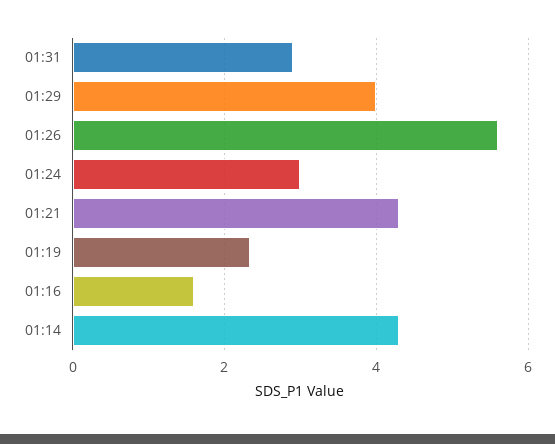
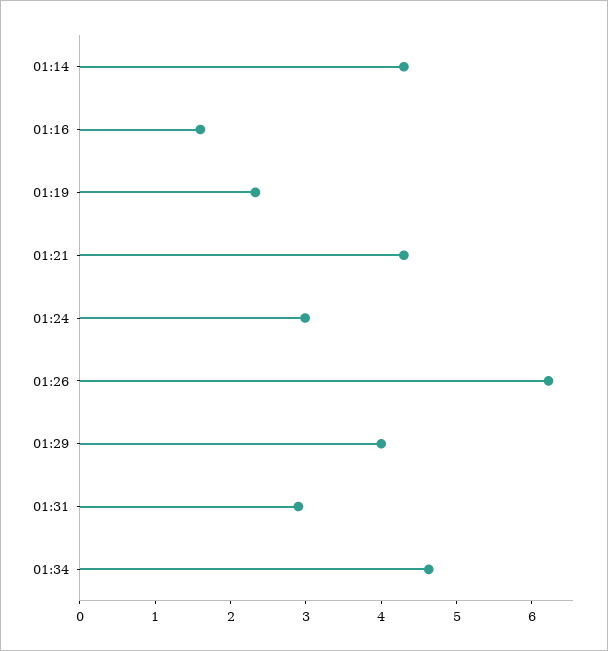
01:26: 5.6 -> 6.2
01:34: none -> 4.6

